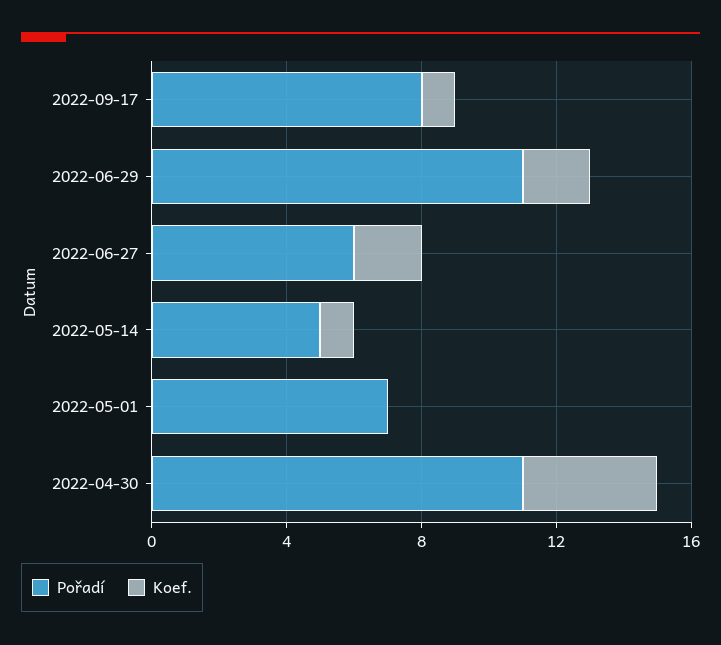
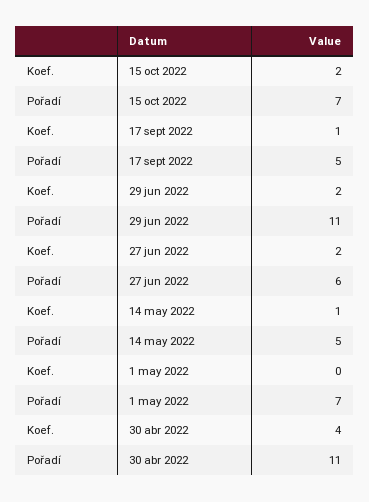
Pořadí, 2022-09-17: 8 -> 5
Koef., 15 oct 2022: none -> 2
Pořadí, 15 oct 2022: none -> 7

